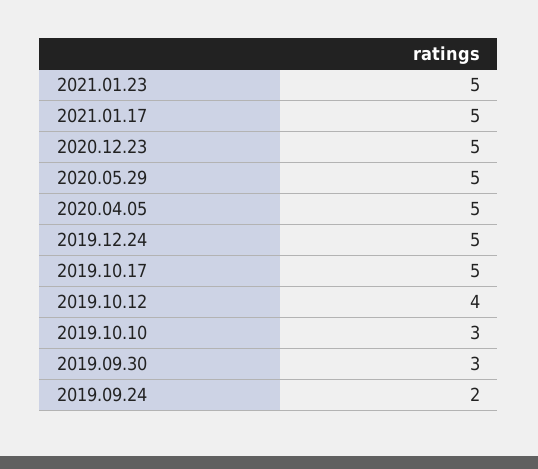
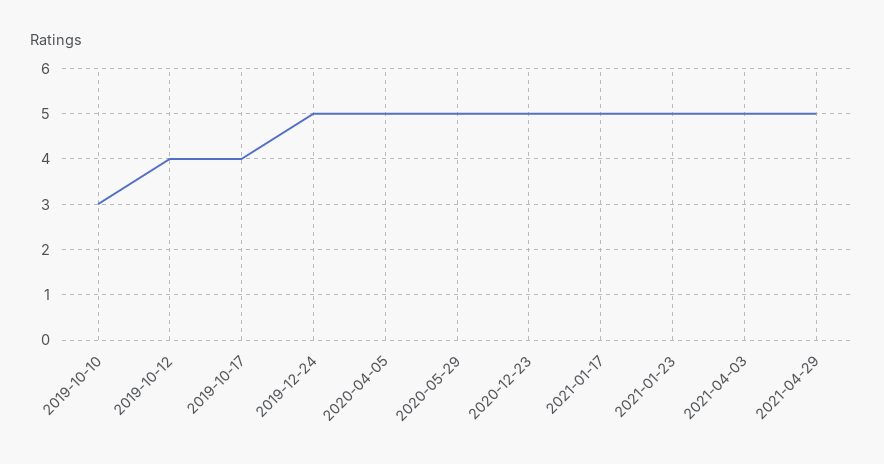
2019.10.17: 5 -> 4
2019.09.30: 3 -> none
2019.09.24: 2 -> none
2021-04-03: none -> 5
2021-04-29: none -> 5

